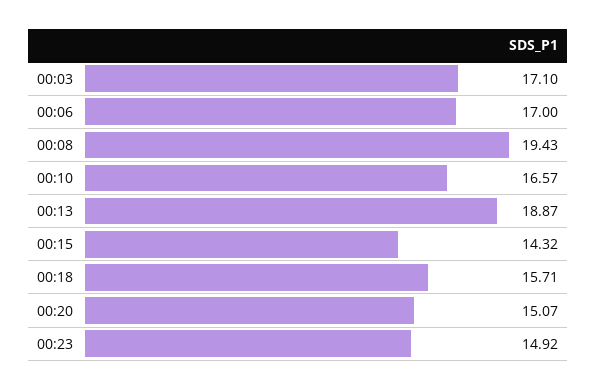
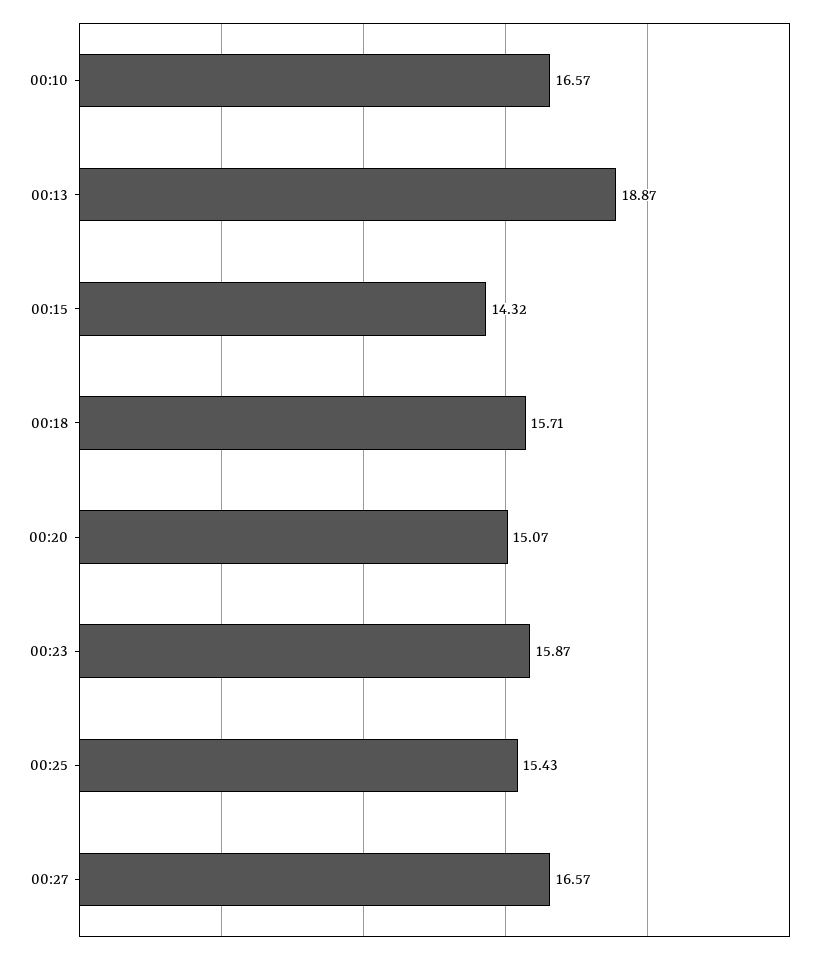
00:03: 17.1 -> none
00:06: 17 -> none
00:08: 19.43 -> none
00:23: 14.92 -> 15.87
00:25: none -> 15.43
00:27: none -> 16.57

